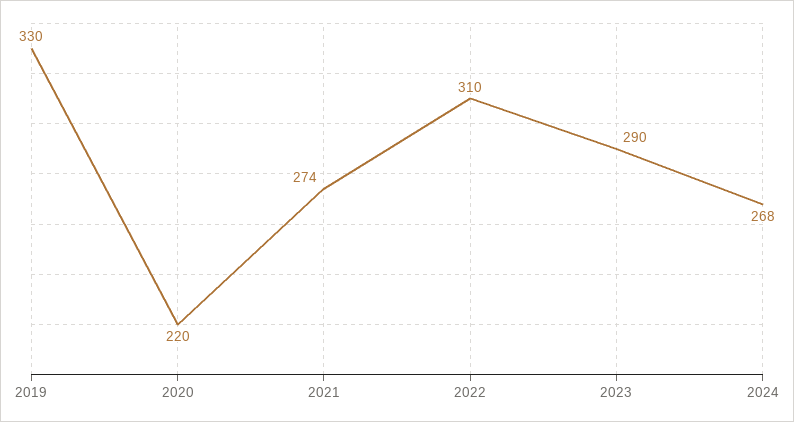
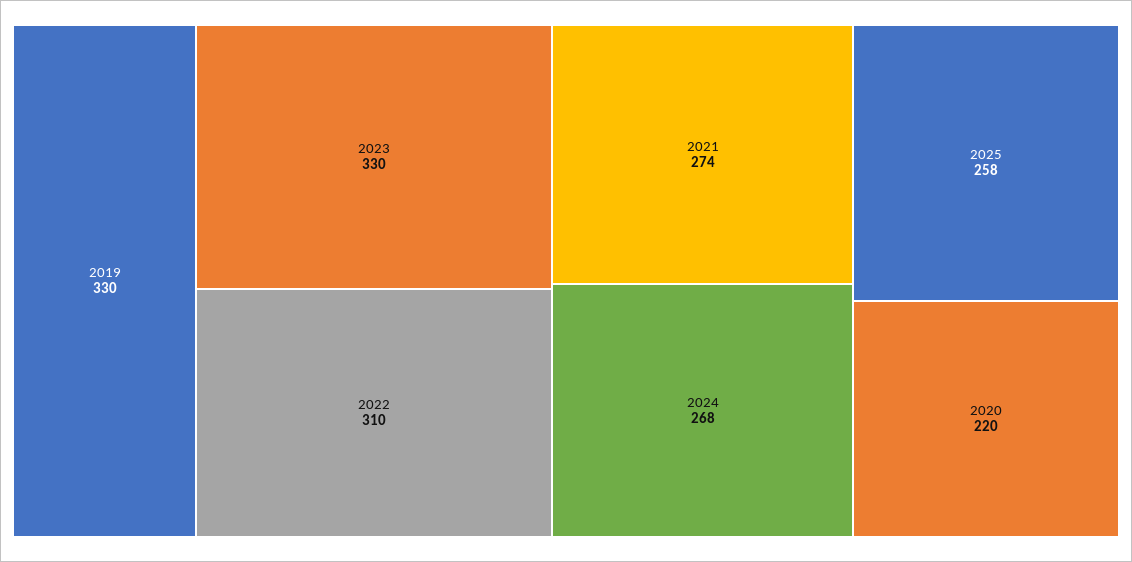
2023: 290 -> 330
2025: none -> 258

